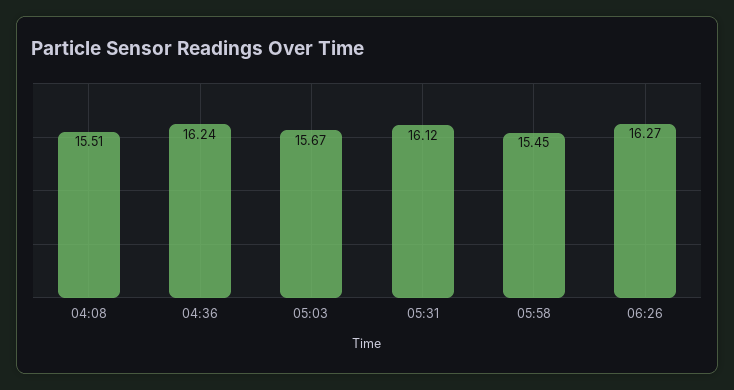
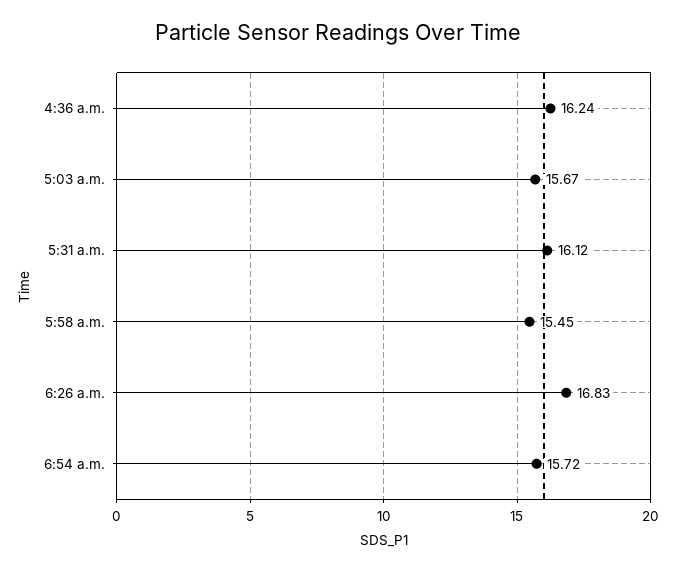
04:08: 15.51 -> none
06:26: 16.27 -> 16.83
6:54 a.m.: none -> 15.72

